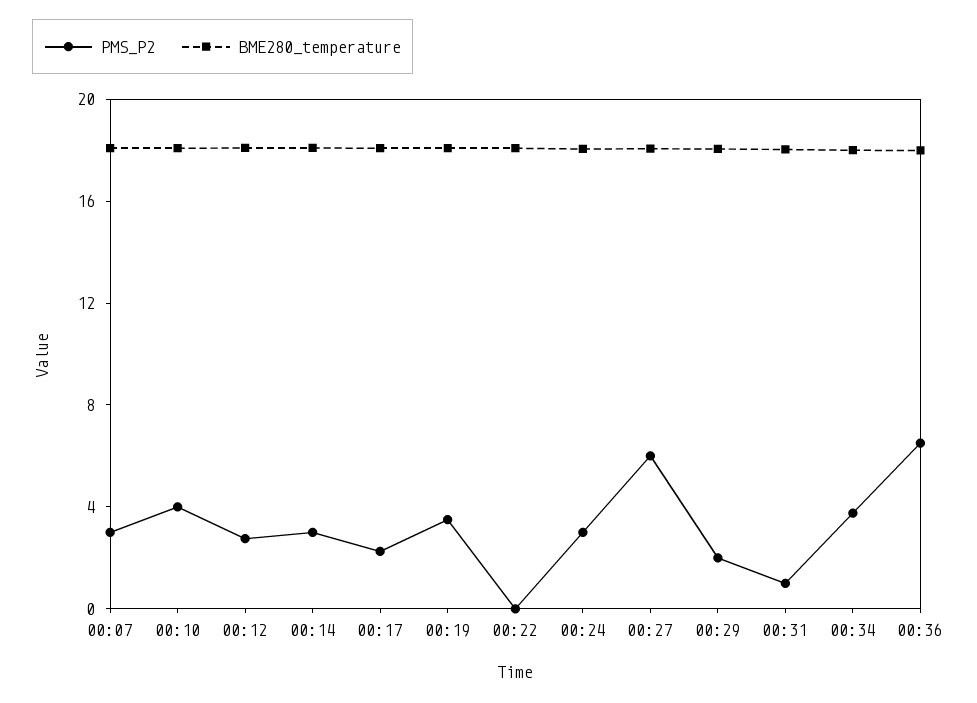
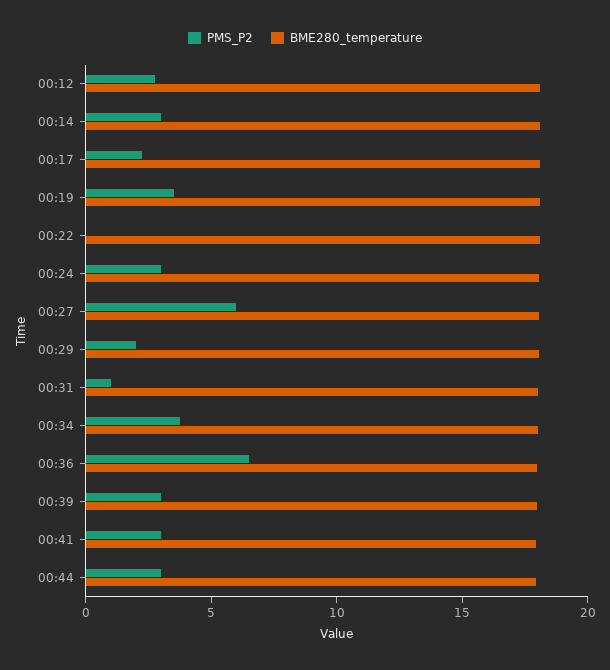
PMS_P2, 00:07: 3 -> none
BME280_temperature, 00:07: 18 -> none
PMS_P2, 00:10: 4 -> none
BME280_temperature, 00:10: 18 -> none
PMS_P2, 00:39: none -> 3
BME280_temperature, 00:39: none -> 18
PMS_P2, 00:41: none -> 3
BME280_temperature, 00:41: none -> 18
PMS_P2, 00:44: none -> 3
BME280_temperature, 00:44: none -> 18

